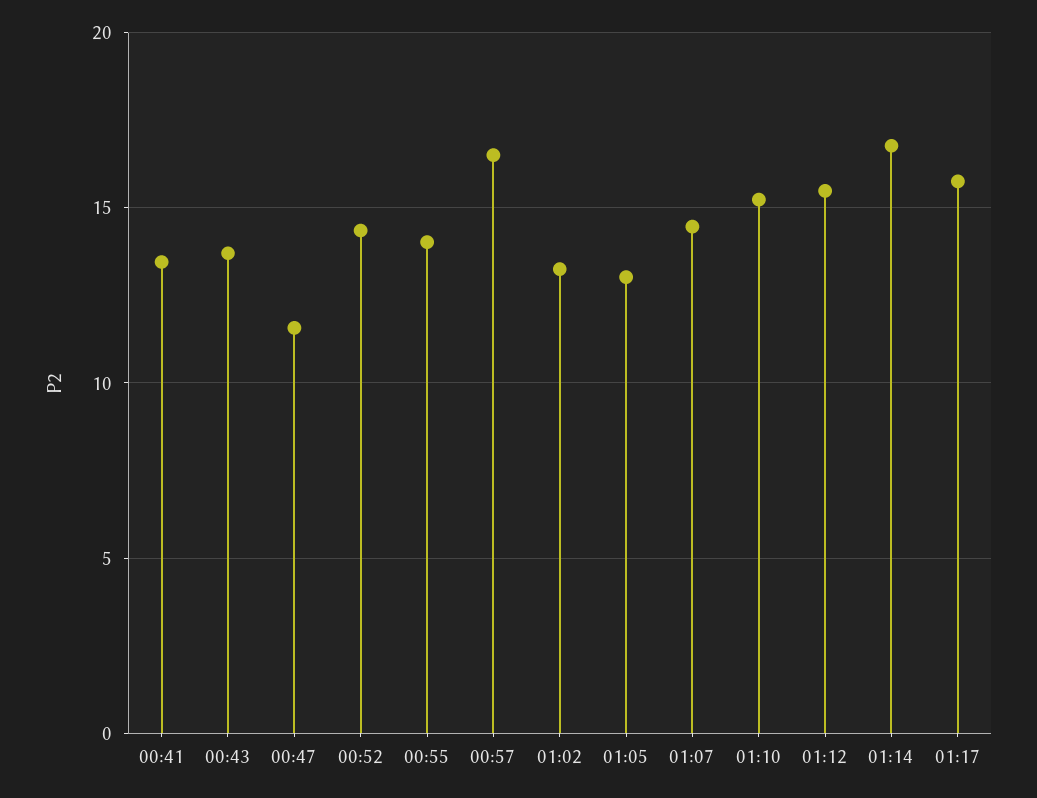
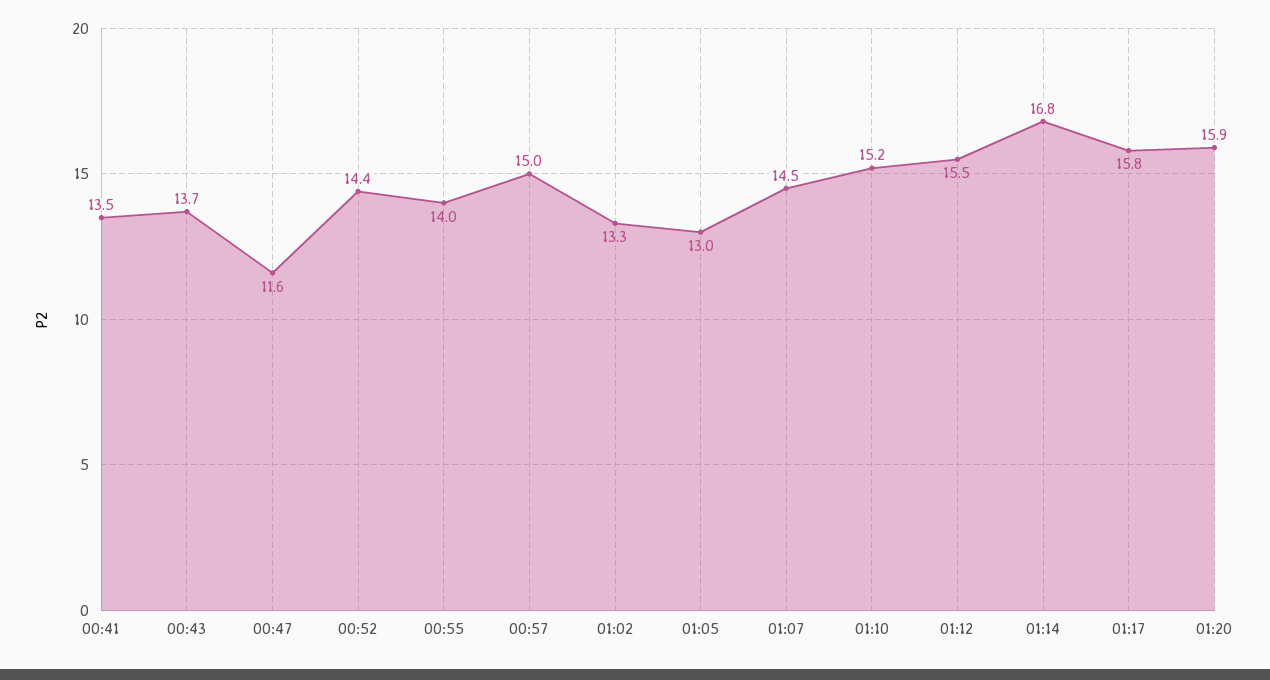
00:57: 16.5 -> 15
01:20: none -> 15.9

